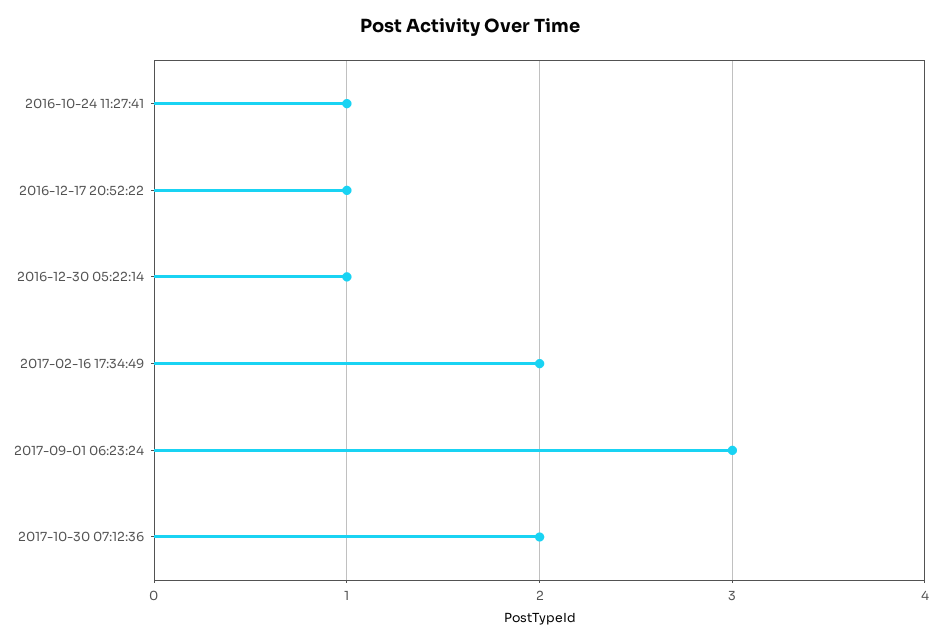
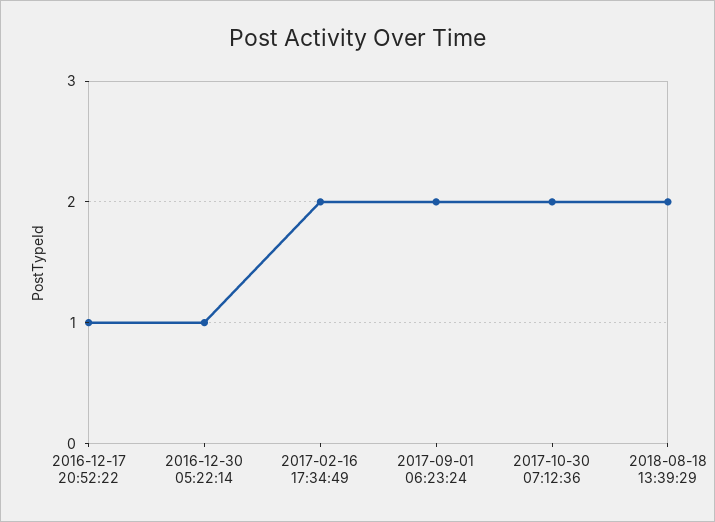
2016-10-24 11:27:41: 1 -> none
2017-09-01 06:23:24: 3 -> 2
2018-08-18 13:39:29: none -> 2

